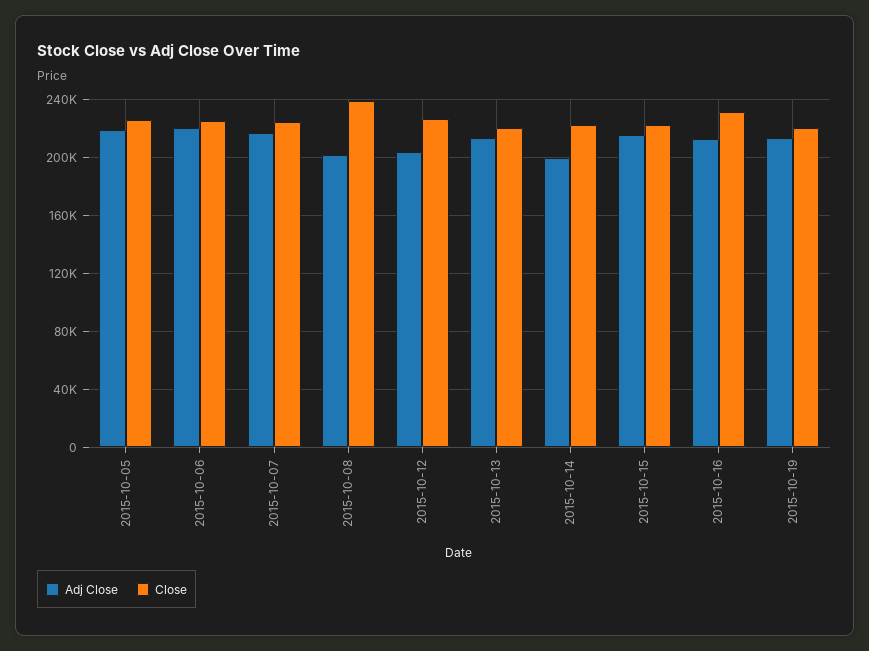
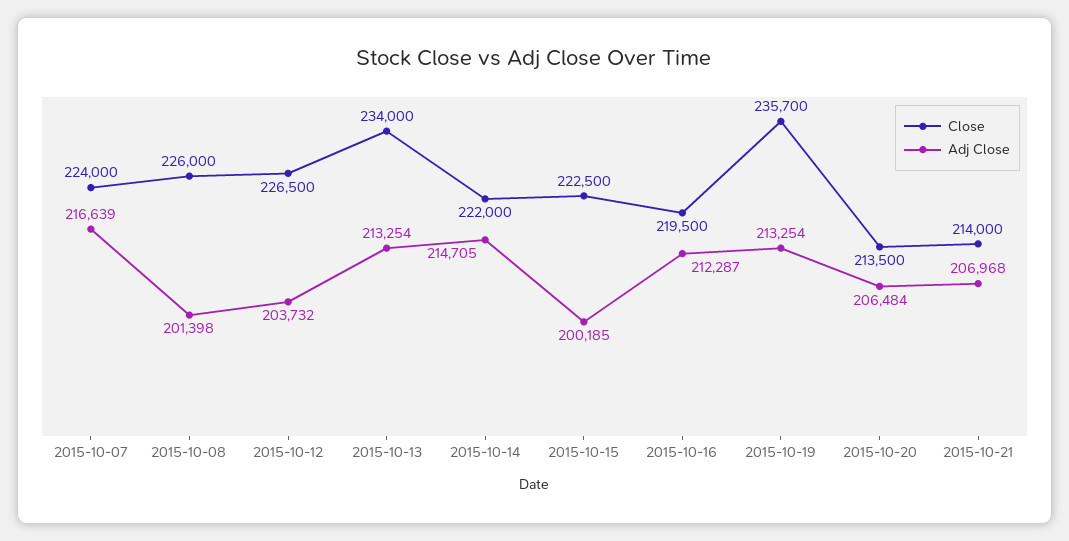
Adj Close, 2015-10-05: 220000 -> none
Close, 2015-10-05: 225000 -> none
Adj Close, 2015-10-06: 220000 -> none
Close, 2015-10-06: 225000 -> none
Close, 2015-10-08: 240000 -> 226000
Close, 2015-10-13: 220000 -> 234000
Adj Close, 2015-10-14: 200000 -> 214705
Adj Close, 2015-10-15: 215000 -> 200185
Close, 2015-10-16: 230000 -> 219500
Close, 2015-10-19: 220000 -> 235700
Close, 2015-10-20: none -> 213500
Adj Close, 2015-10-20: none -> 206484
Close, 2015-10-21: none -> 214000
Adj Close, 2015-10-21: none -> 206968

